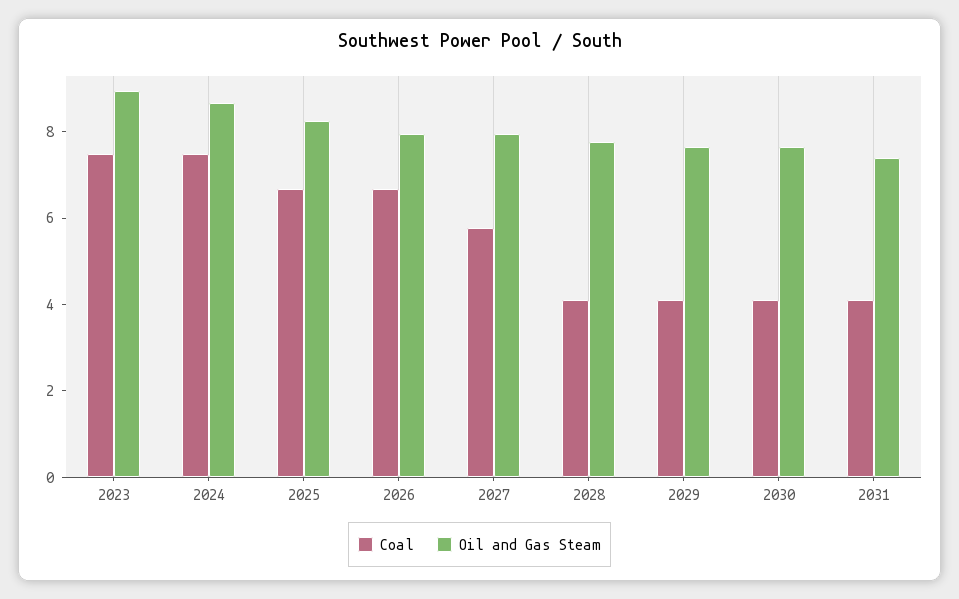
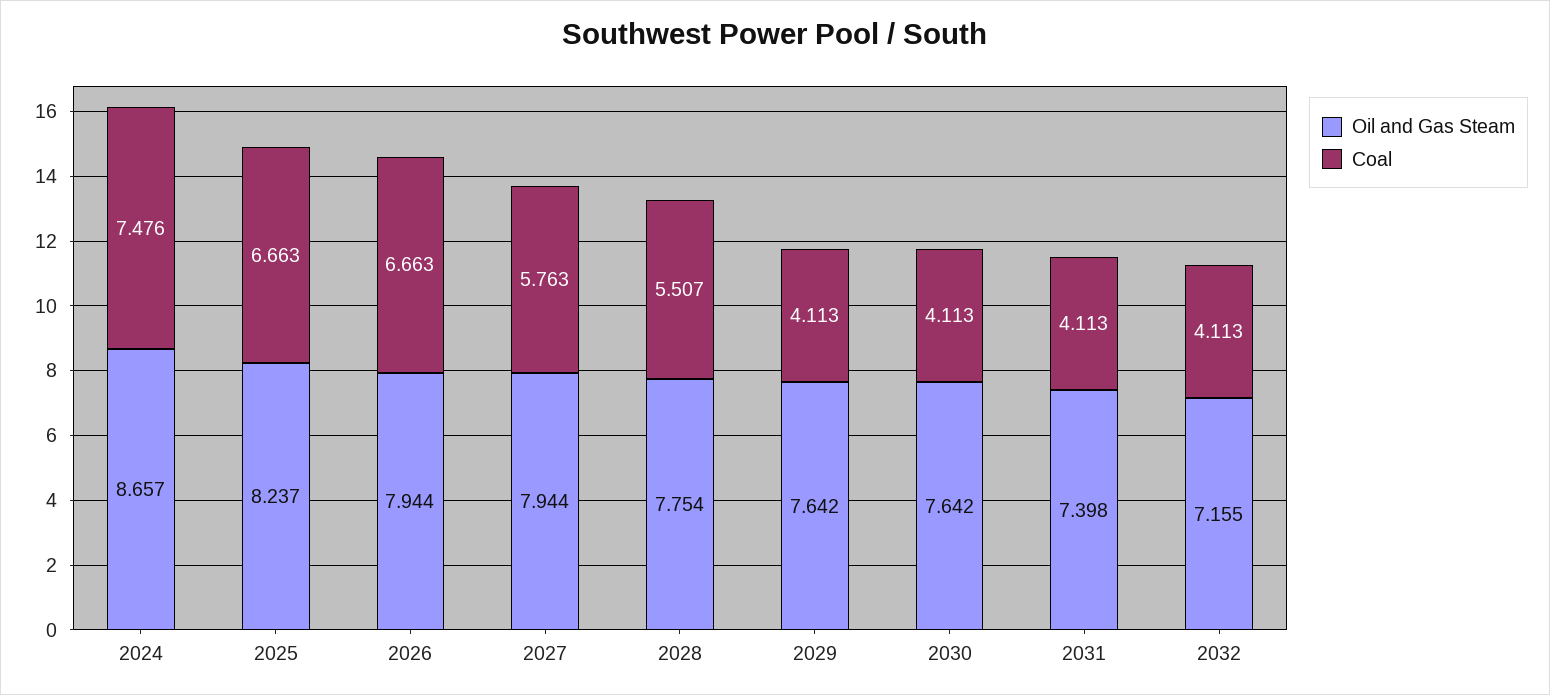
Coal, 2023: 7.5 -> none
Oil and Gas Steam, 2023: 9 -> none
Coal, 2028: 4 -> 5.507
Oil and Gas Steam, 2032: none -> 7.155
Coal, 2032: none -> 4.113

